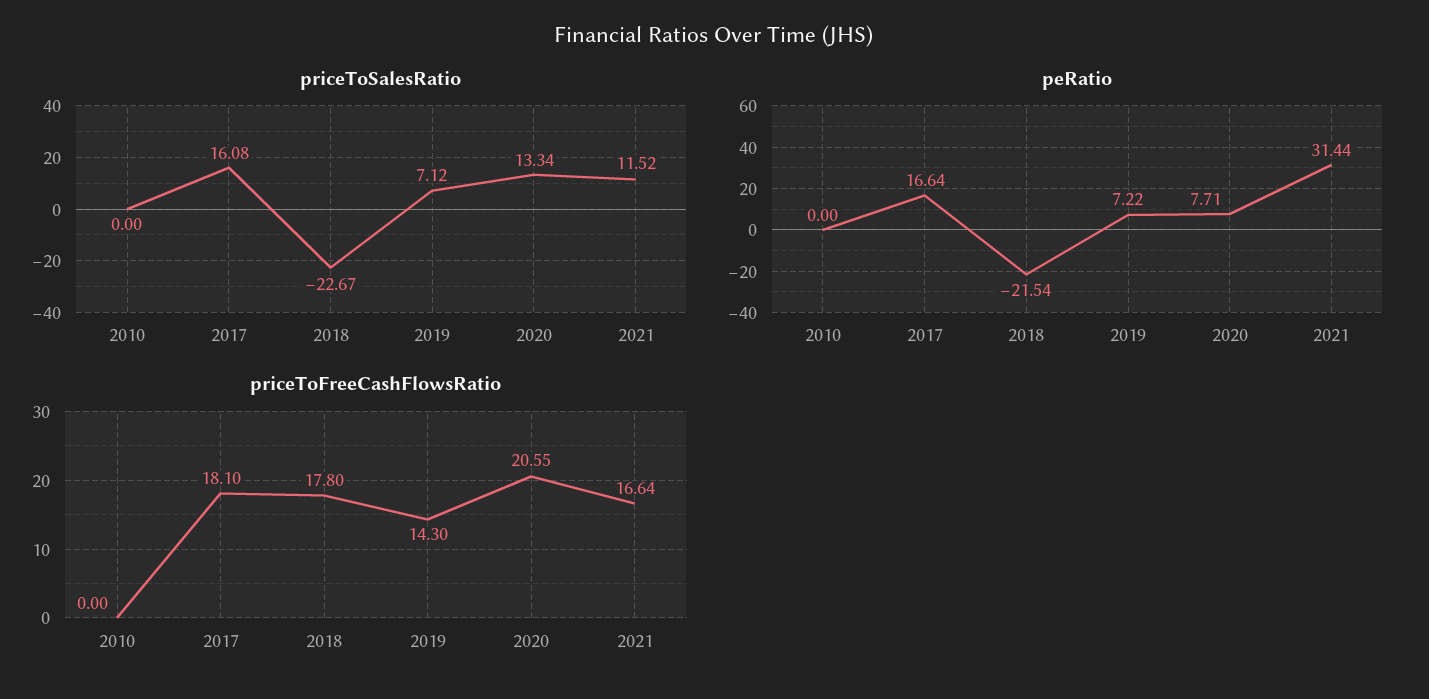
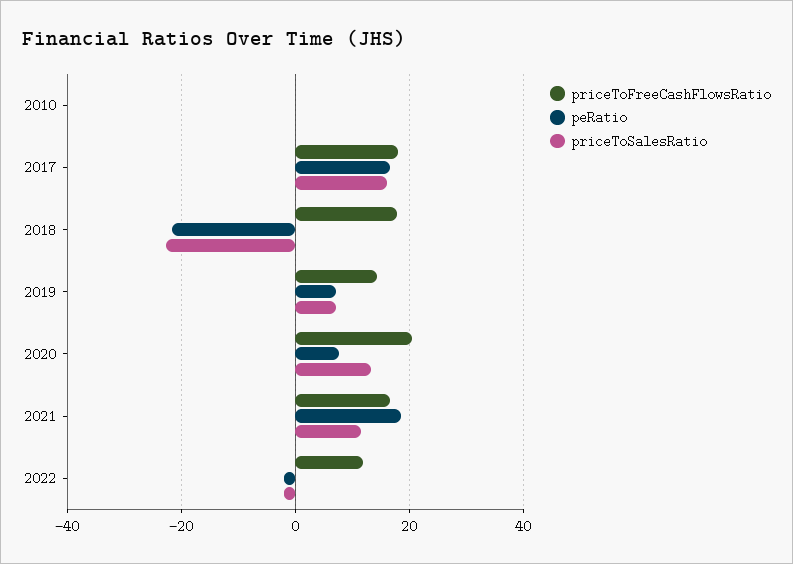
peRatio, 2021: 31.44 -> 18
priceToFreeCashFlowsRatio, 2022: none -> 12
peRatio, 2022: none -> -2
priceToSalesRatio, 2022: none -> -2

